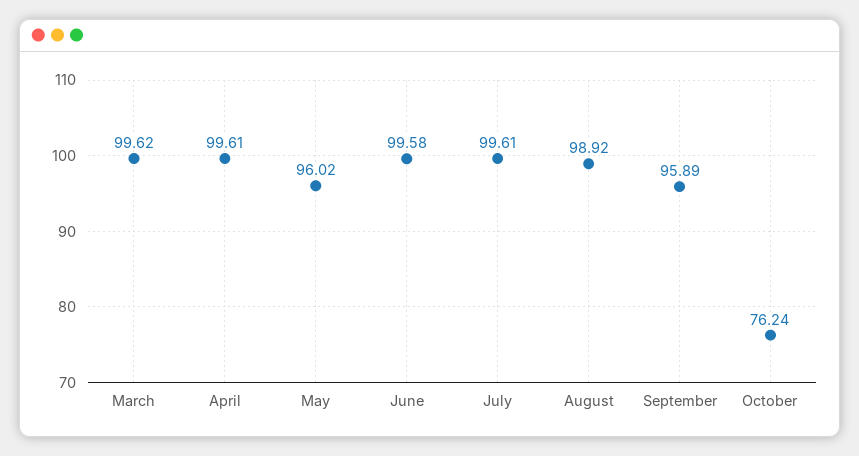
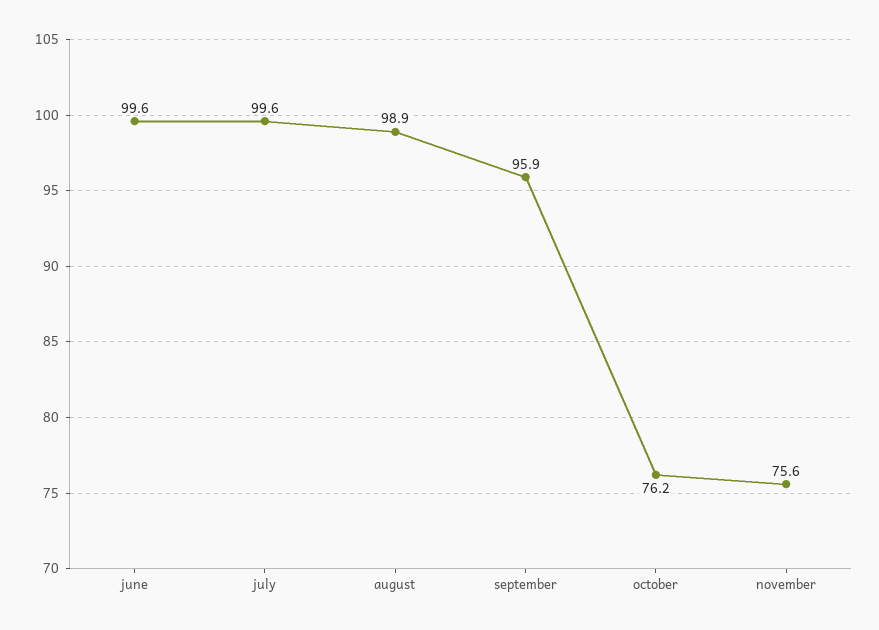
March: 99.62 -> none
April: 99.61 -> none
May: 96.02 -> none
november: none -> 75.6

